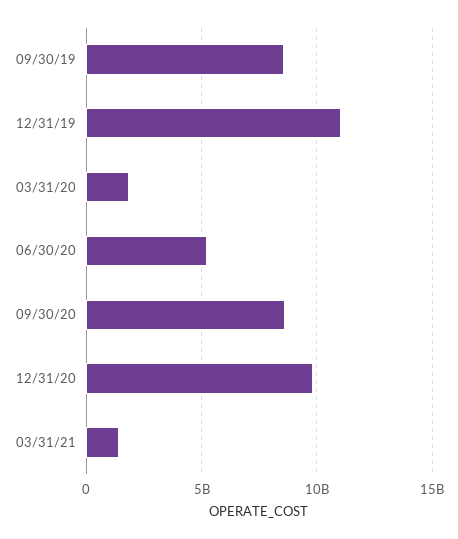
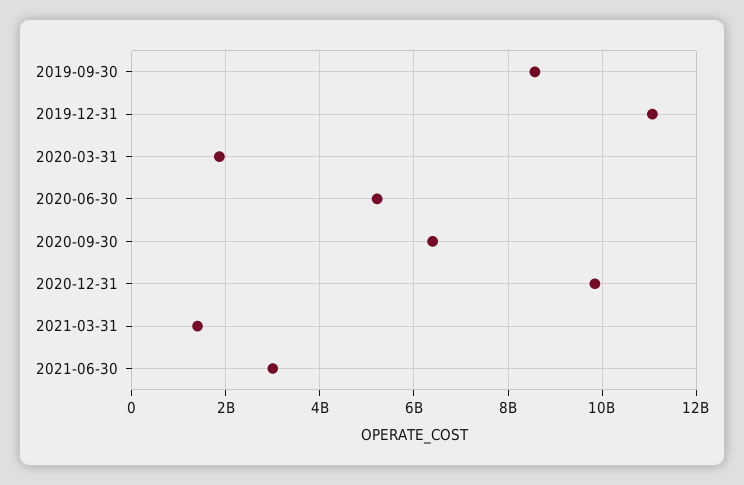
09/30/20: 8500000000 -> 6400000000
2021-06-30: none -> 3000000000

